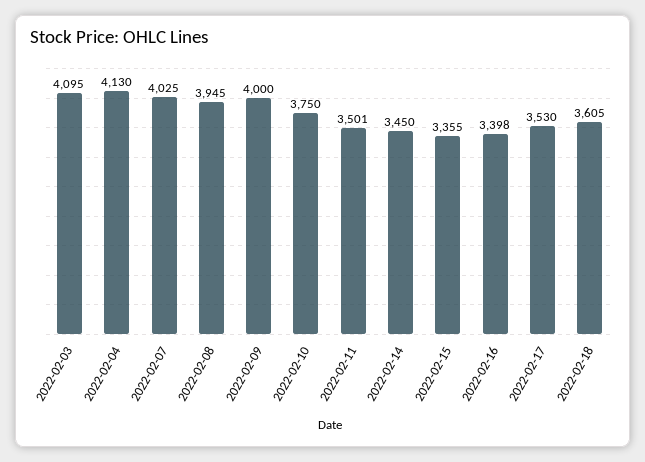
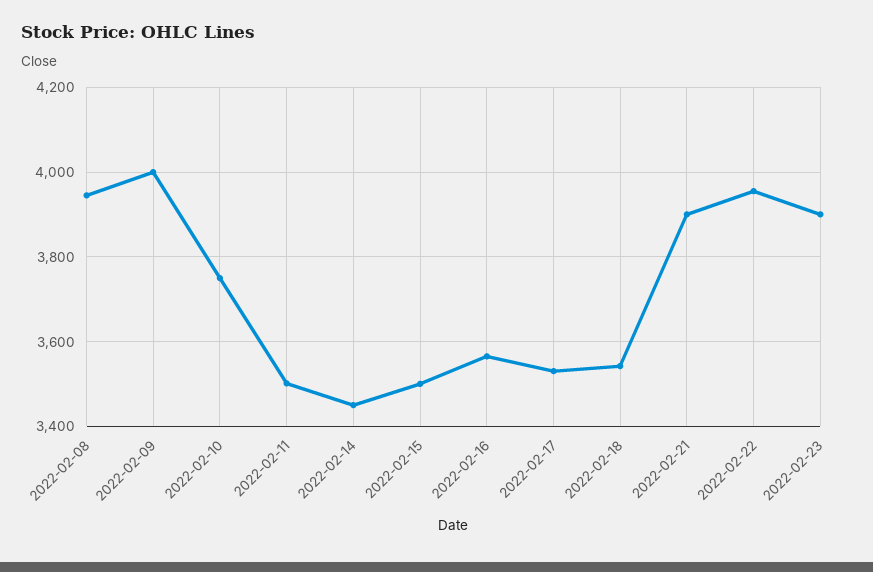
2022-02-03: 4095 -> none
2022-02-04: 4130 -> none
2022-02-07: 4025 -> none
2022-02-15: 3355 -> 3500
2022-02-16: 3398 -> 3560
2022-02-18: 3605 -> 3540
2022-02-21: none -> 3900
2022-02-22: none -> 3960
2022-02-23: none -> 3900

